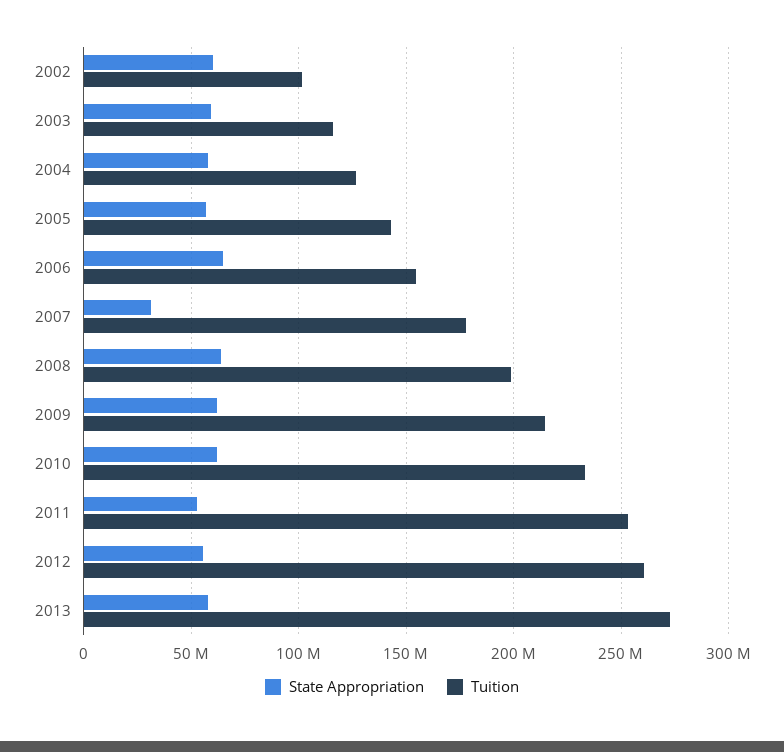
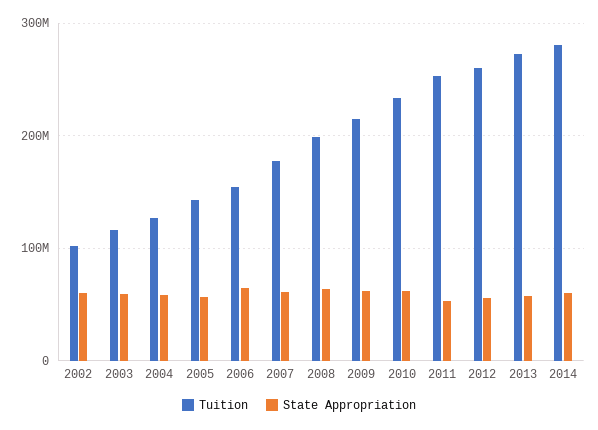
State Appropriation, 2007: 30000000 -> 60000000
Tuition, 2014: none -> 280000000
State Appropriation, 2014: none -> 60000000

